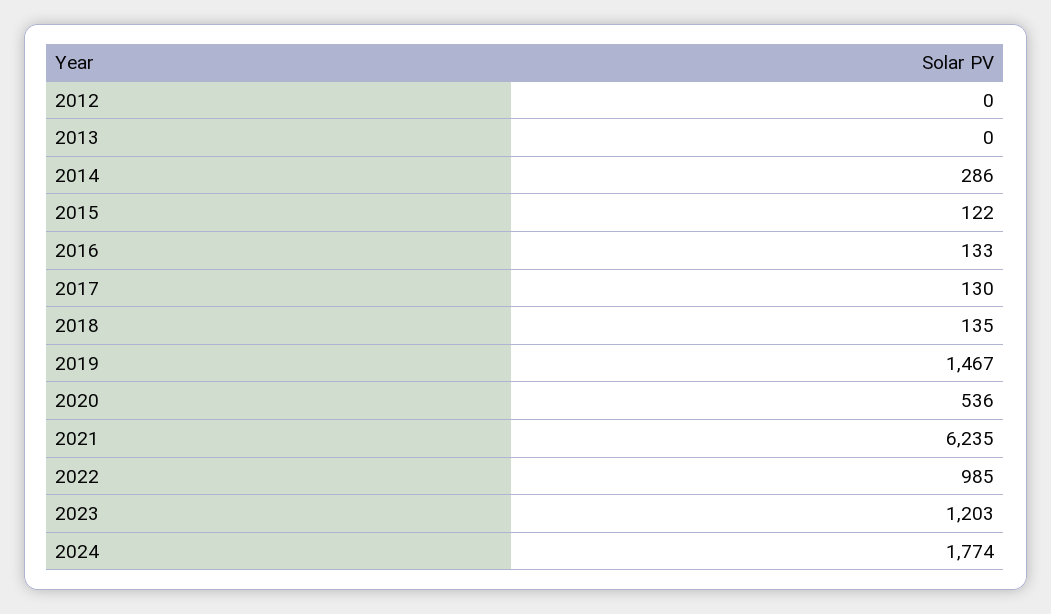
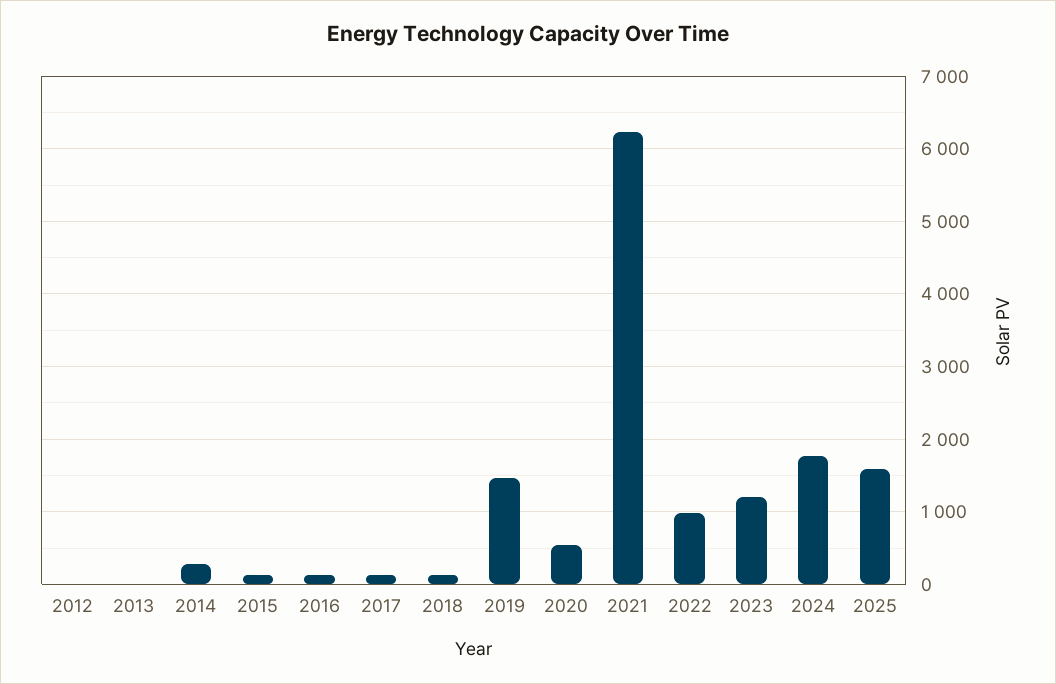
2025: none -> 1600

